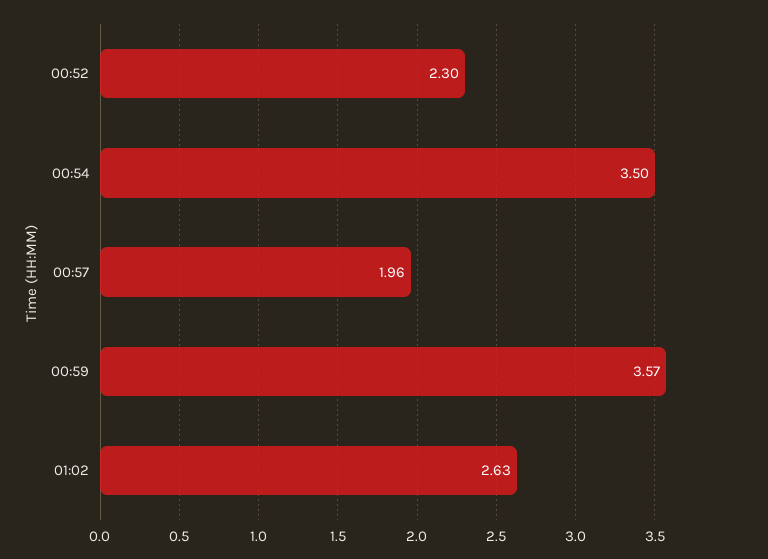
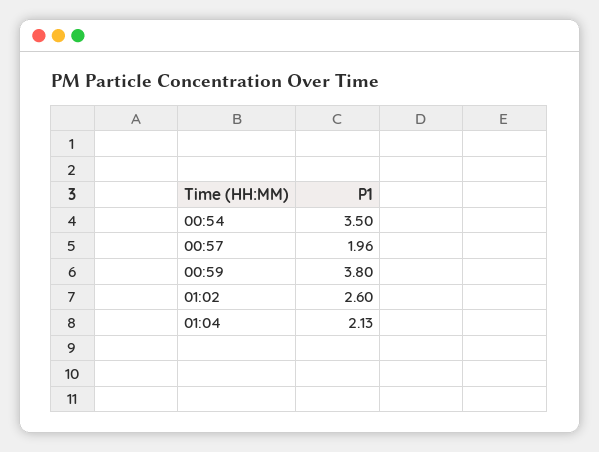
00:52: 2.3 -> none
00:59: 3.57 -> 3.8
01:02: 2.63 -> 2.6
01:04: none -> 2.13

